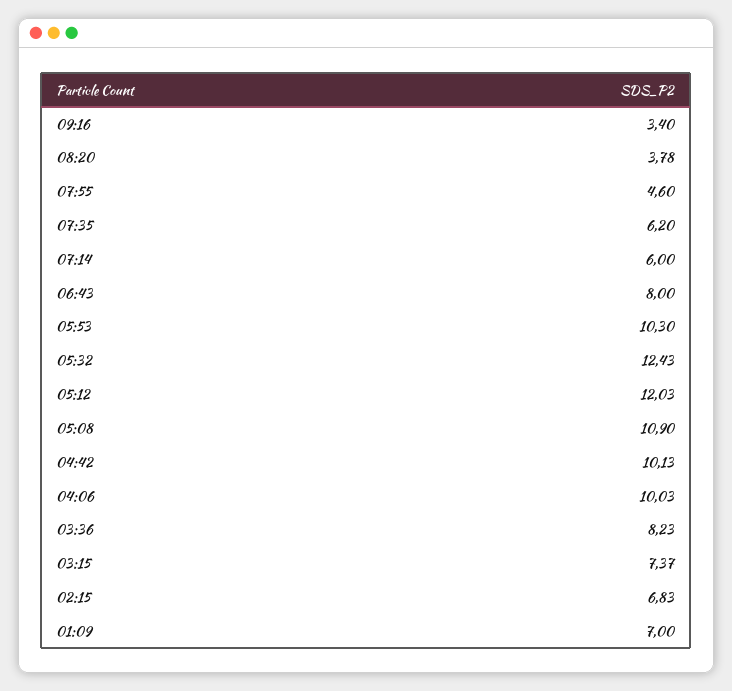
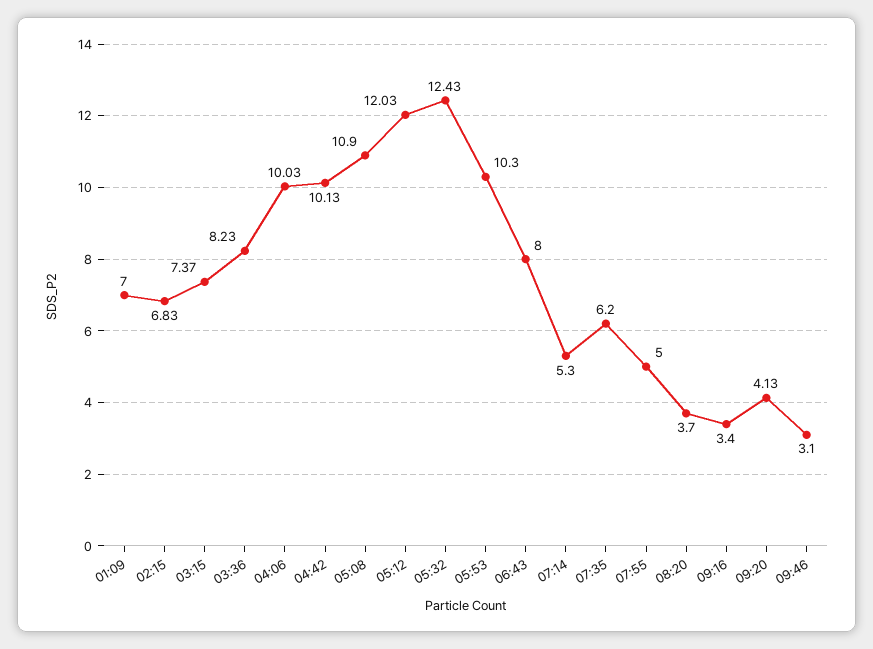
08:20: 3.78 -> 3.7
07:55: 4.6 -> 5
07:14: 6 -> 5.3
09:20: none -> 4.13
09:46: none -> 3.1

